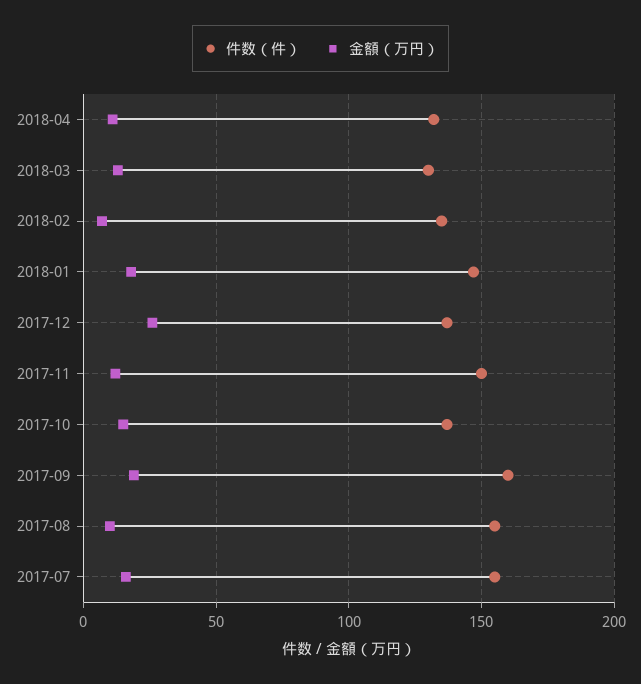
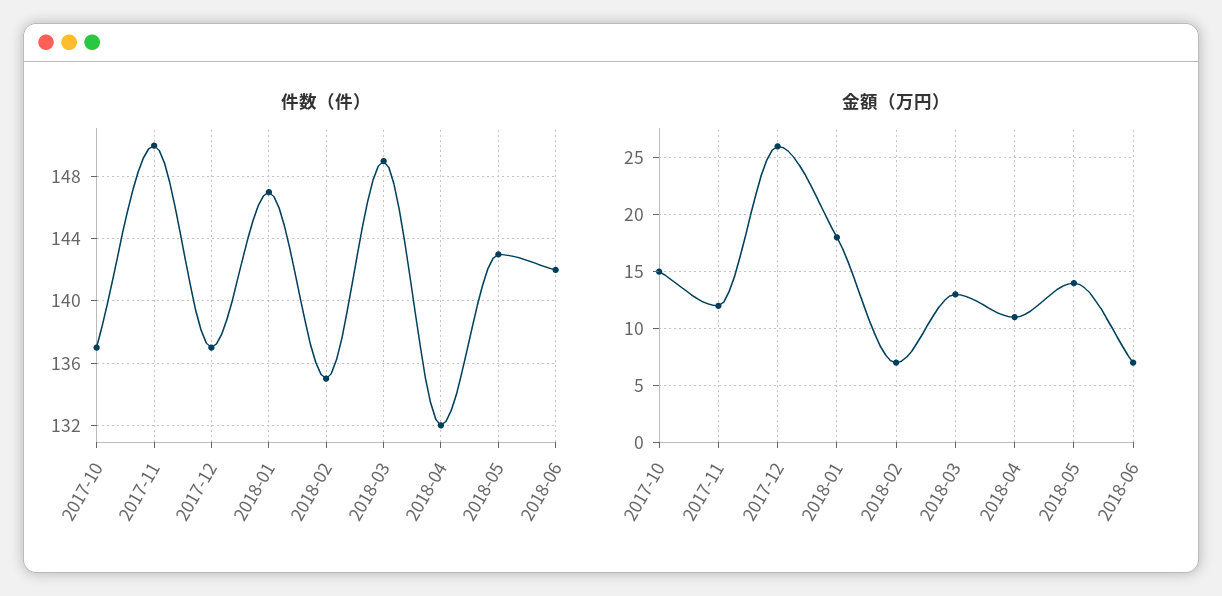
件数（件）, 2018-03: 130 -> 149
件数（件）, 2017-09: 160 -> none
金額（万円）, 2017-09: 20 -> none
件数（件）, 2017-08: 155 -> none
金額（万円）, 2017-08: 10 -> none
件数（件）, 2017-07: 155 -> none
金額（万円）, 2017-07: 15 -> none
件数（件）, 2018-05: none -> 143
件数（件）, 2018-06: none -> 142
金額（万円）, 2018-05: none -> 14
金額（万円）, 2018-06: none -> 7

